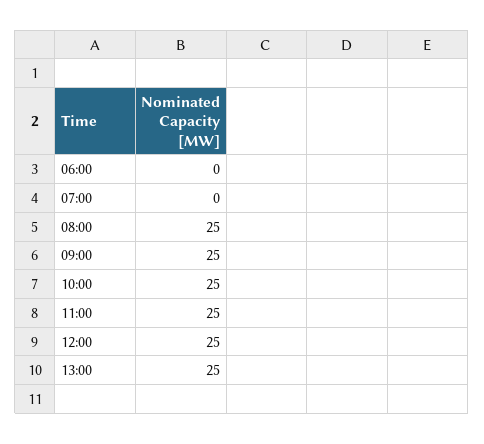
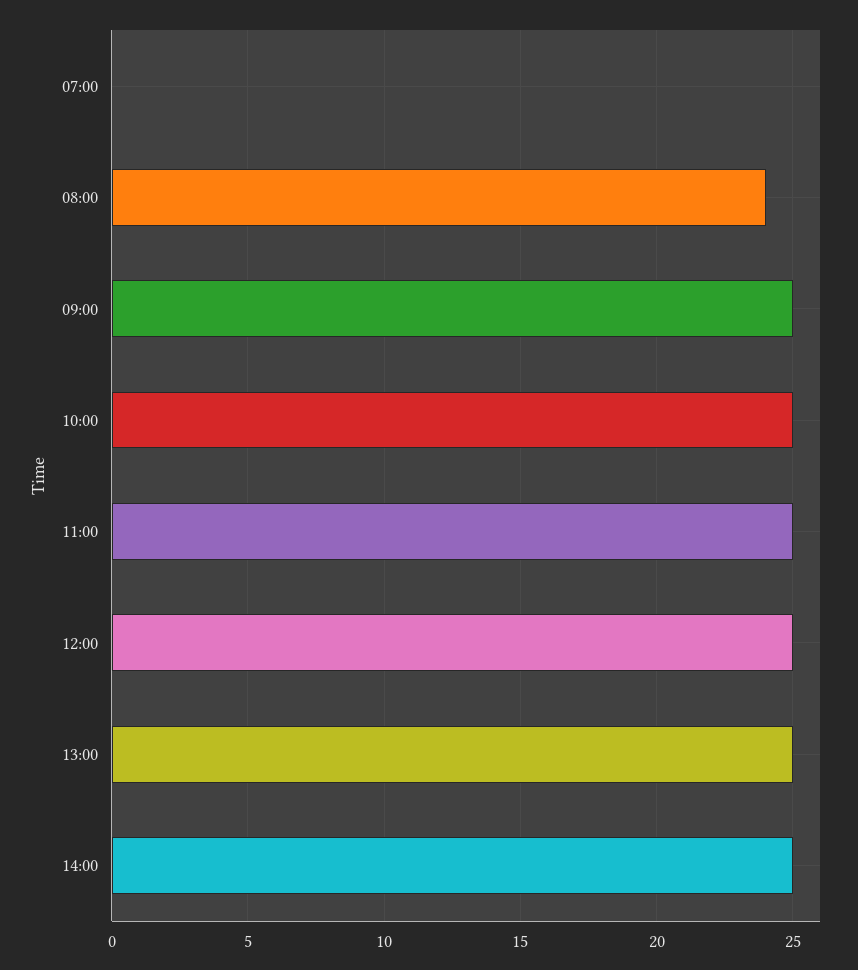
06:00: 0 -> none
08:00: 25 -> 24
14:00: none -> 25

